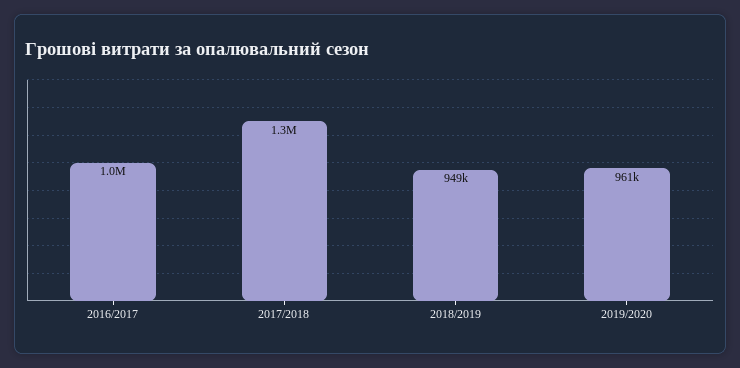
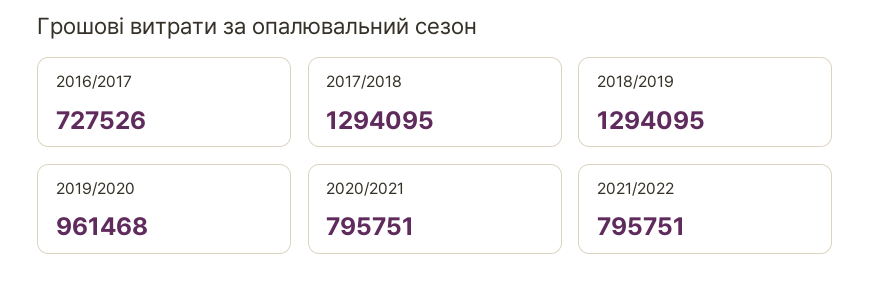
2016/2017: 1000000 -> 727526
2018/2019: 949000 -> 1294095
2020/2021: none -> 795751
2021/2022: none -> 795751

